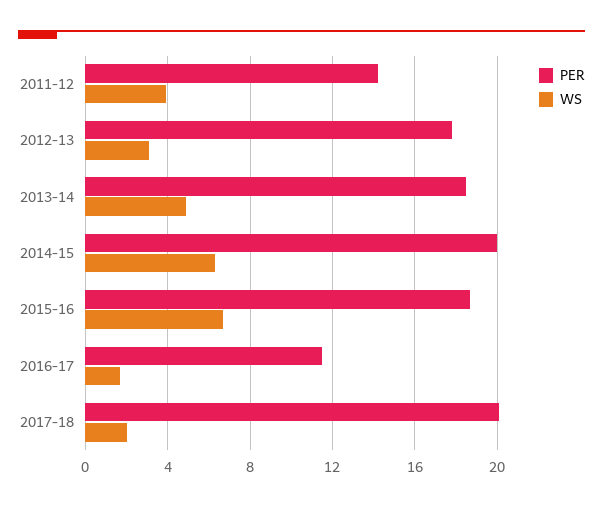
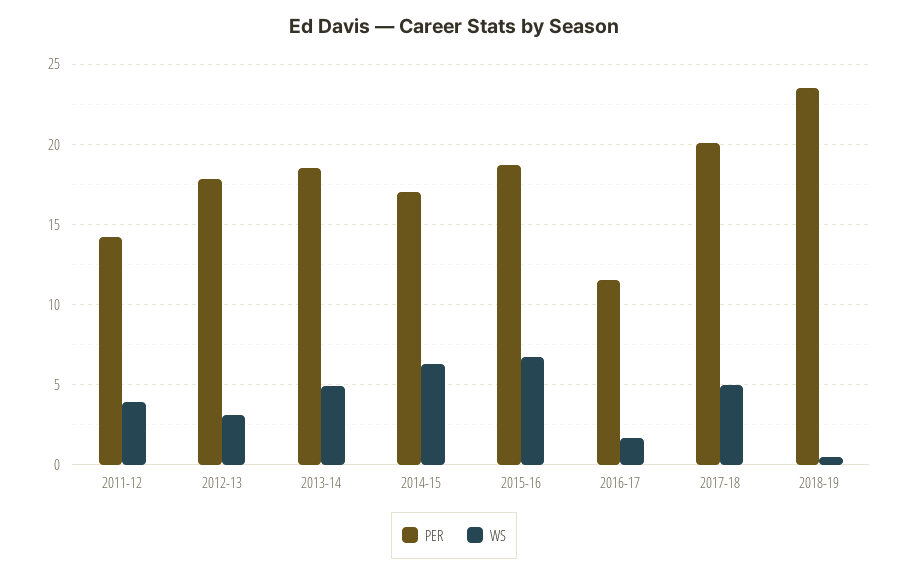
PER, 2014-15: 20 -> 17
WS, 2017-18: 2 -> 5
PER, 2018-19: none -> 23.5
WS, 2018-19: none -> 0.5

